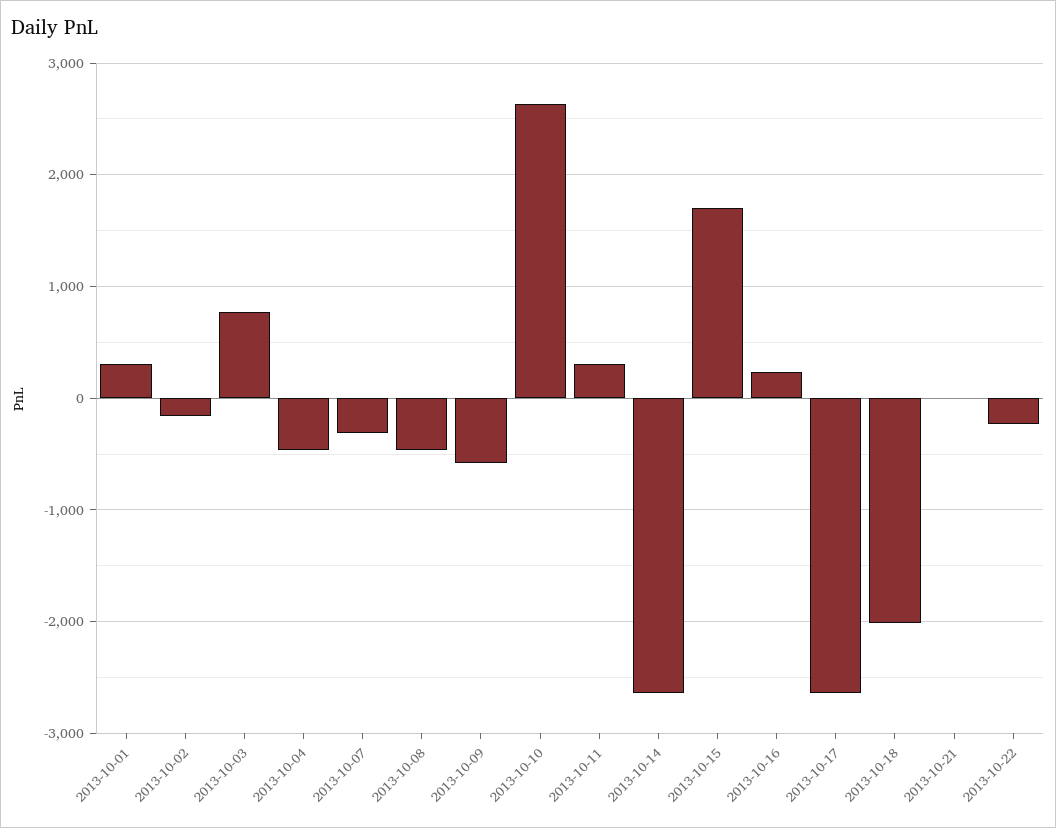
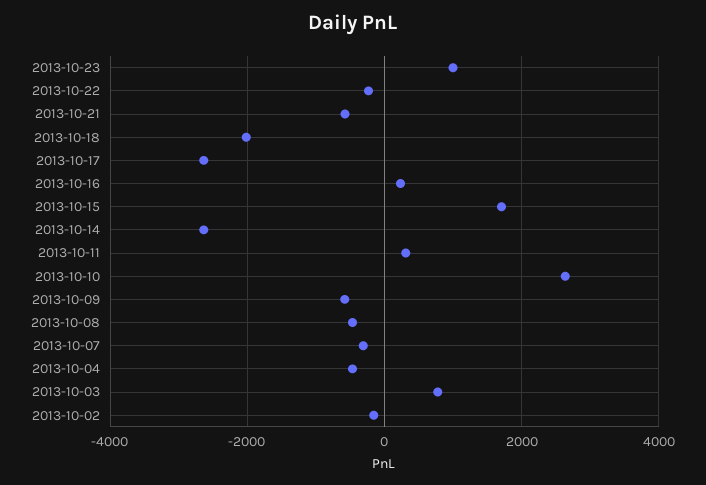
2013-10-01: 300 -> none
2013-10-21: 0 -> -600
2013-10-23: none -> 1000

